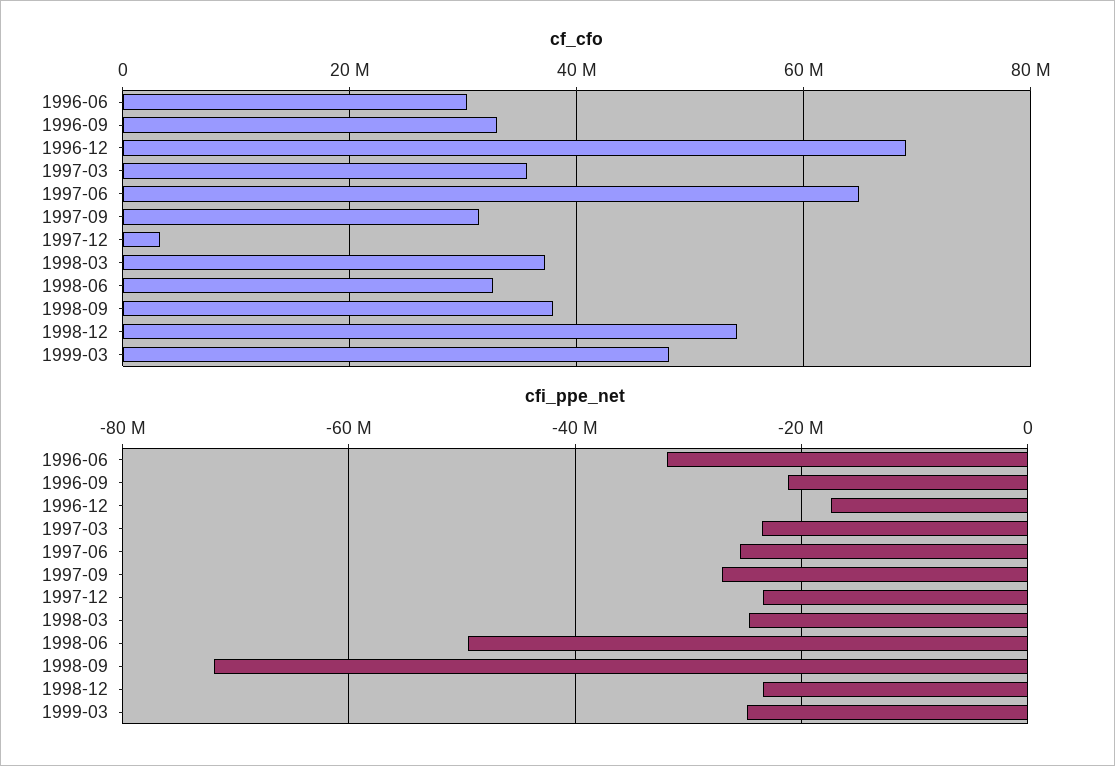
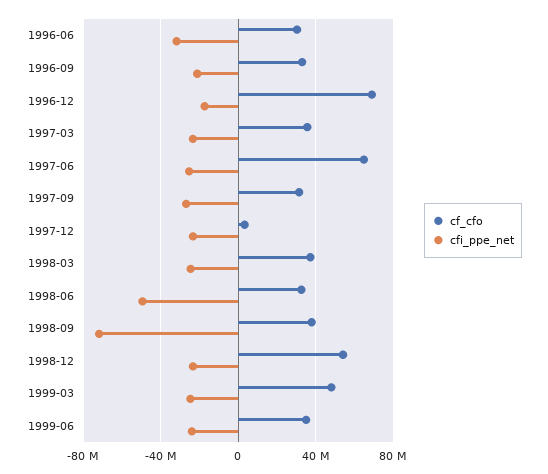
cf_cfo, 1999-06: none -> 35000000
cfi_ppe_net, 1999-06: none -> -25000000

